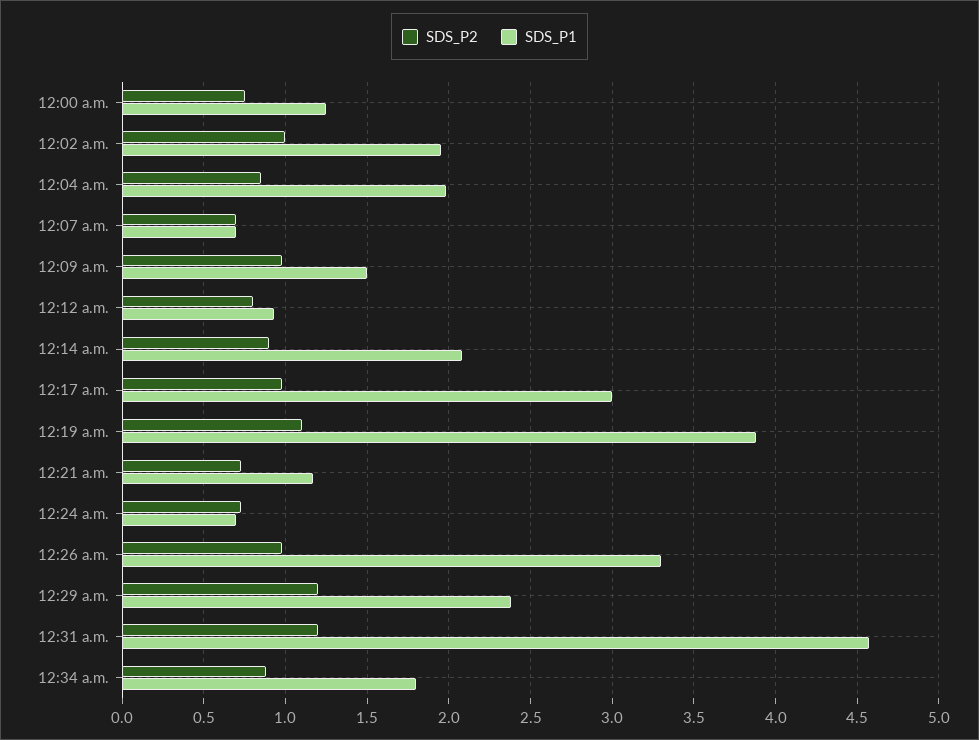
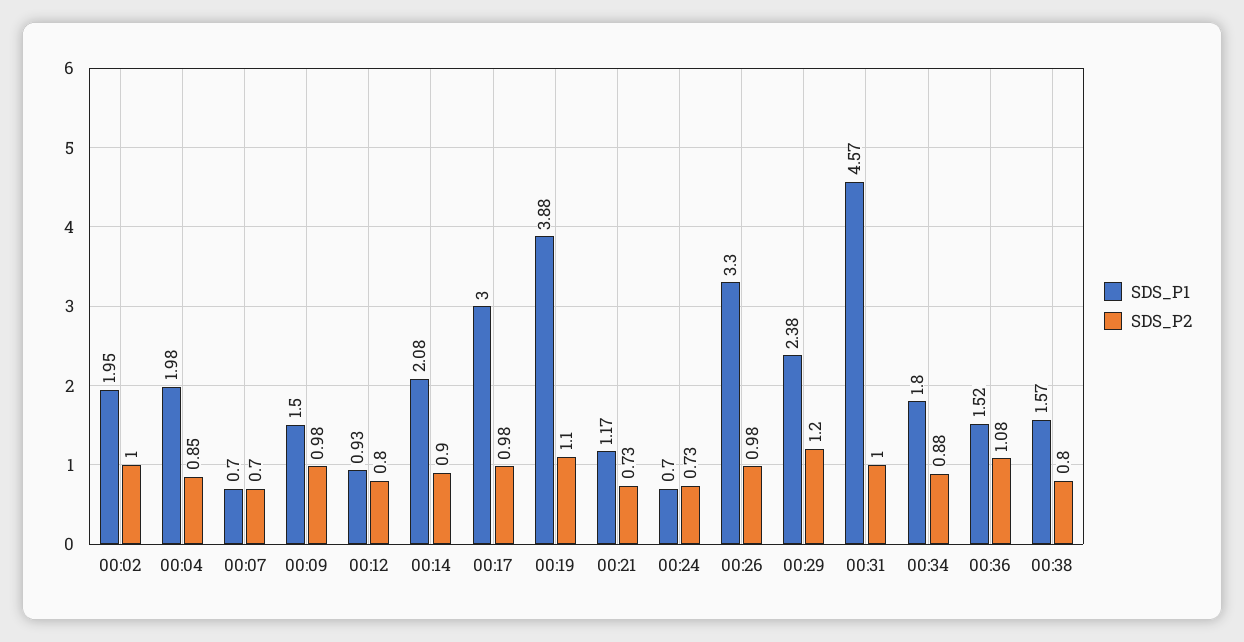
SDS_P2, 12:00 a.m.: 0.75 -> none
SDS_P1, 12:00 a.m.: 1.25 -> none
SDS_P2, 12:31 a.m.: 1.2 -> 1
SDS_P1, 00:36: none -> 1.52
SDS_P2, 00:36: none -> 1.08
SDS_P1, 00:38: none -> 1.57
SDS_P2, 00:38: none -> 0.8

